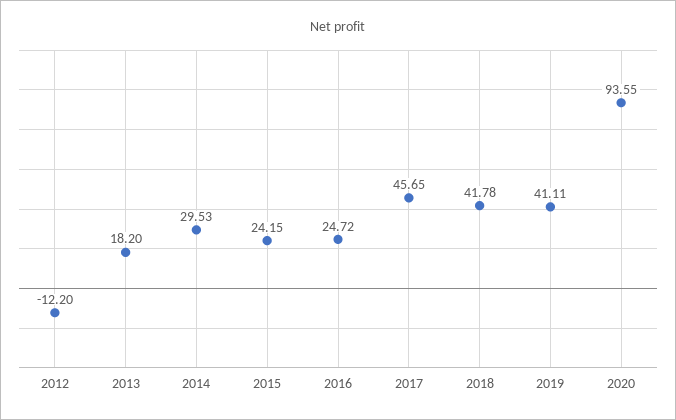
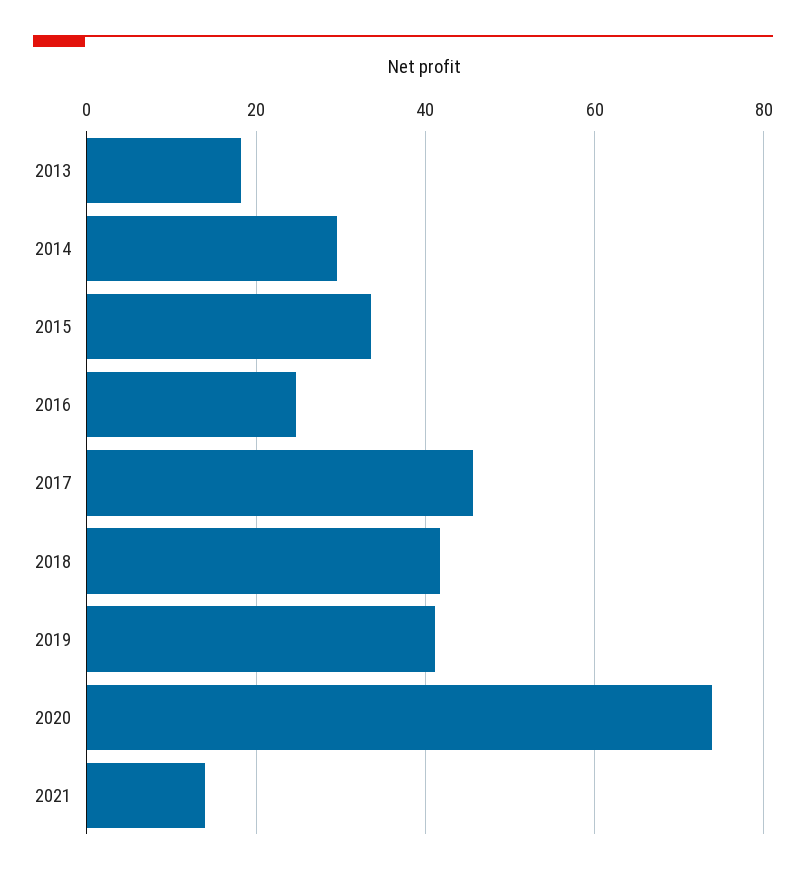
2012: -12.2 -> none
2015: 24.15 -> 34
2020: 93.55 -> 74
2021: none -> 14

